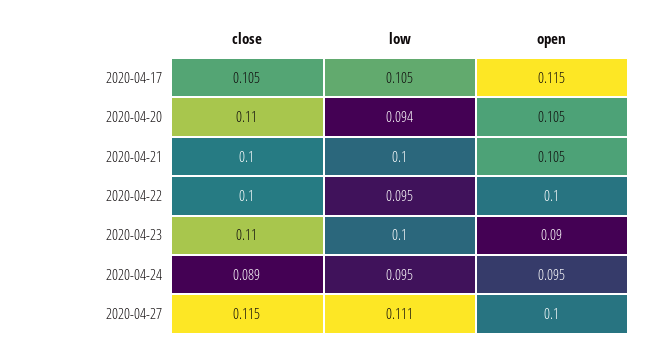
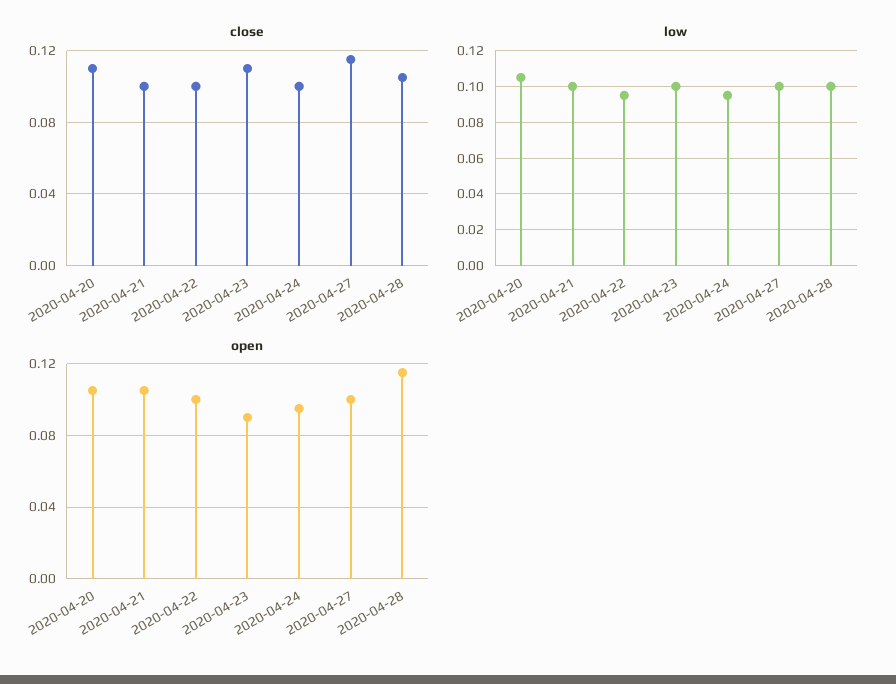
close, 2020-04-17: 0.105 -> none
low, 2020-04-17: 0.105 -> none
open, 2020-04-17: 0.115 -> none
low, 2020-04-20: 0.094 -> 0.105
close, 2020-04-24: 0.089 -> 0.1
low, 2020-04-27: 0.111 -> 0.1
close, 2020-04-28: none -> 0.105
low, 2020-04-28: none -> 0.1
open, 2020-04-28: none -> 0.115

